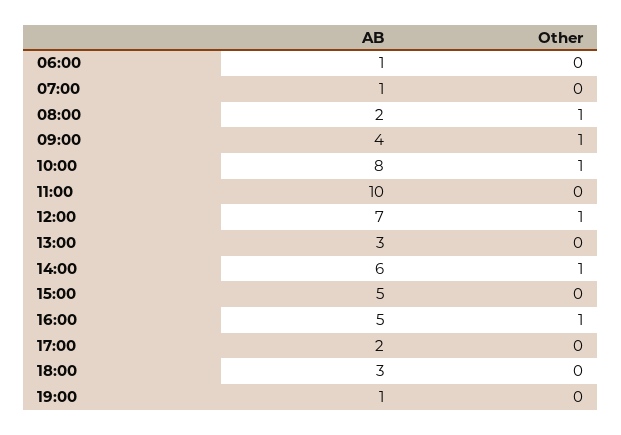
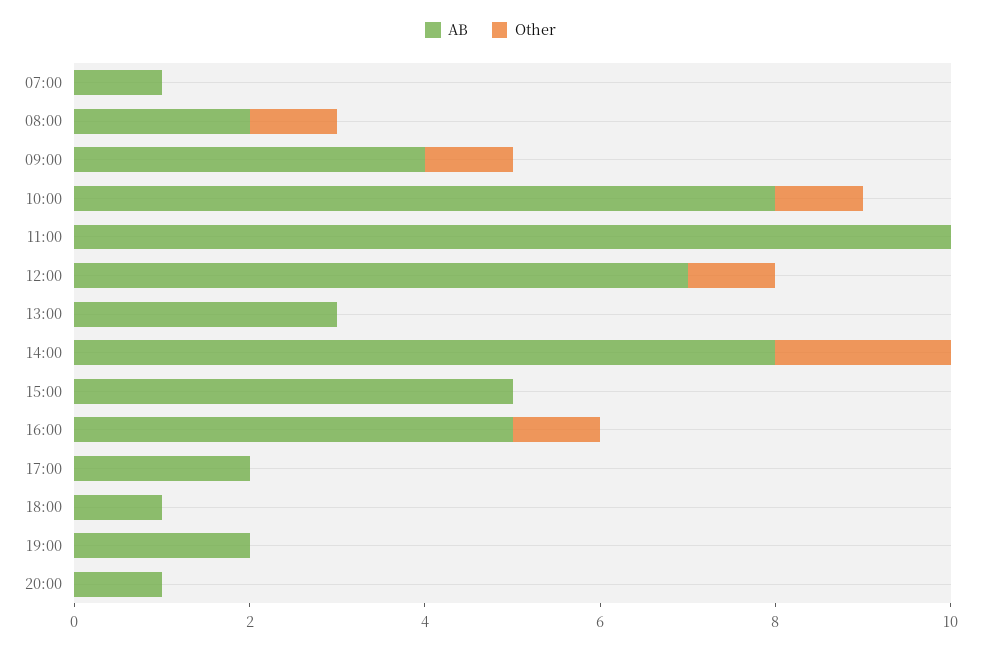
AB, 06:00: 1 -> none
Other, 06:00: 0 -> none
AB, 14:00: 6 -> 8
Other, 14:00: 1 -> 2
AB, 18:00: 3 -> 1
AB, 19:00: 1 -> 2
AB, 20:00: none -> 1
Other, 20:00: none -> 0

